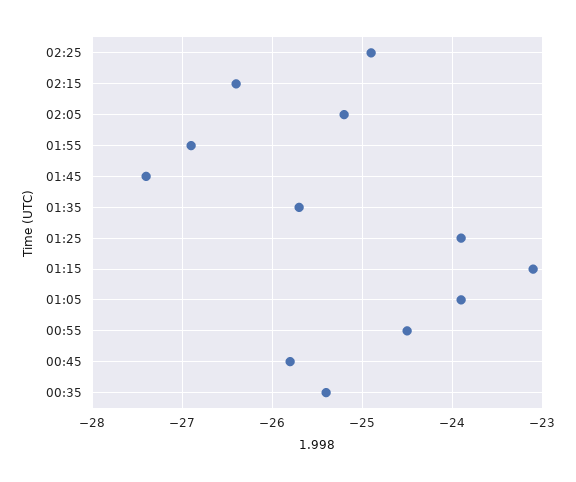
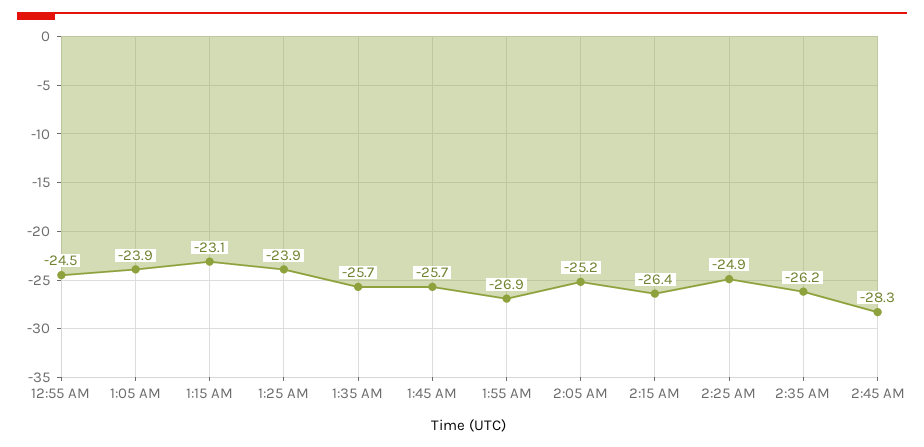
01:45: -27.4 -> -25.7
00:45: -25.8 -> none
00:35: -25.4 -> none
2:35 AM: none -> -26.2
2:45 AM: none -> -28.3

